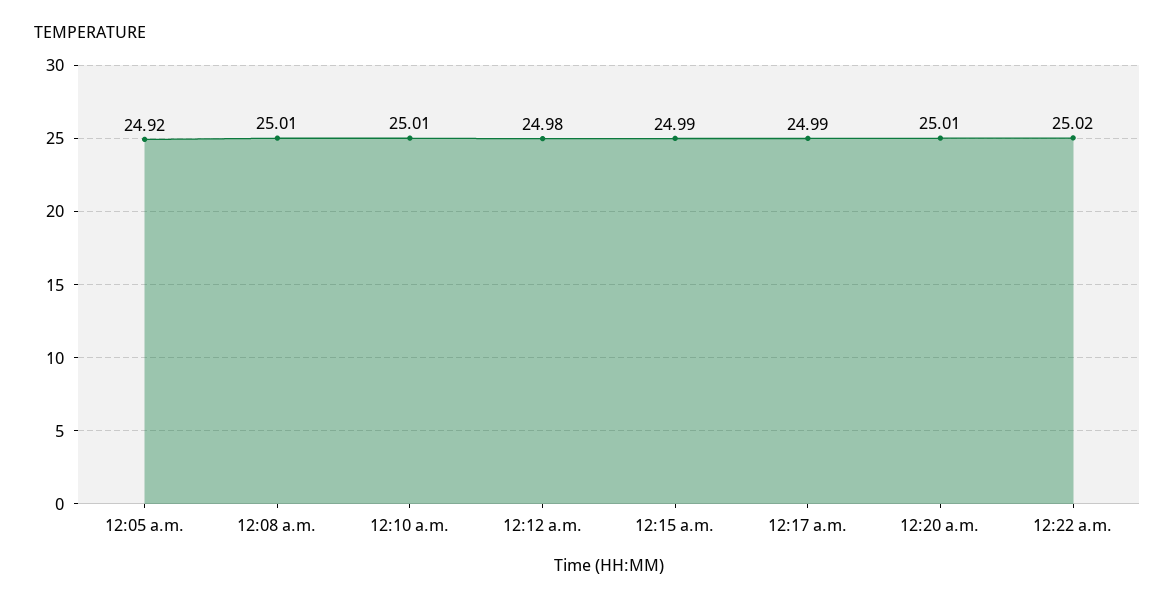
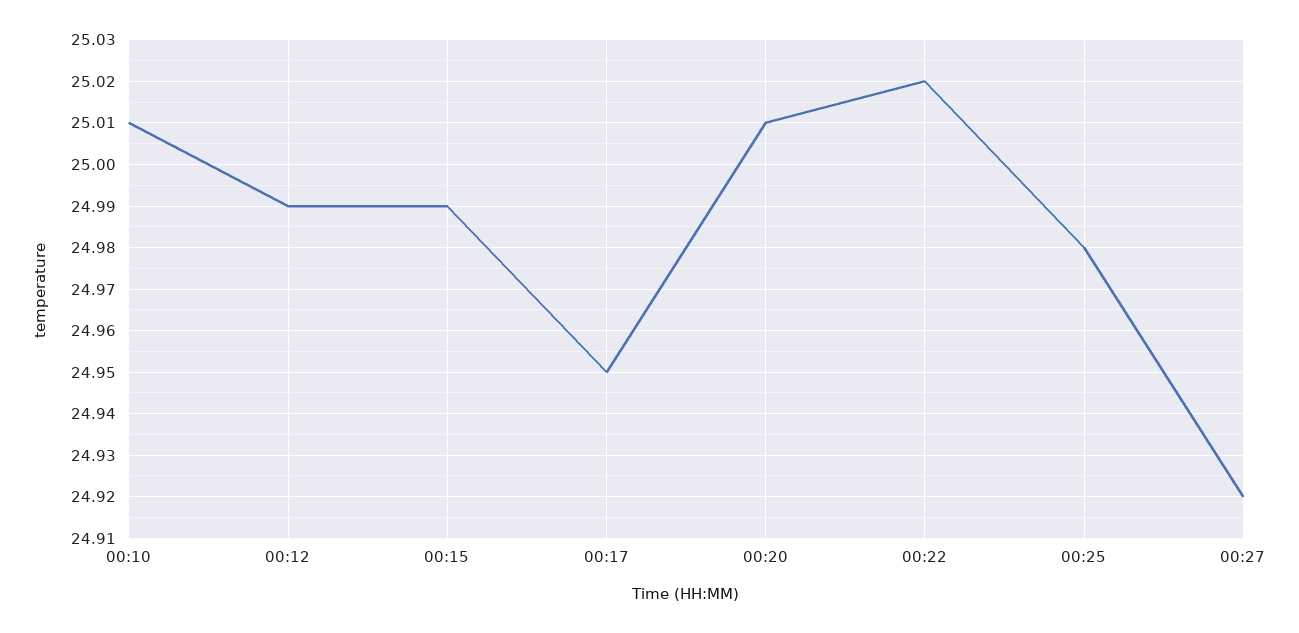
12:05 a.m.: 24.92 -> none
12:08 a.m.: 25.01 -> none
12:12 a.m.: 24.98 -> 24.99
12:17 a.m.: 24.99 -> 24.95
00:25: none -> 24.98
00:27: none -> 24.92

